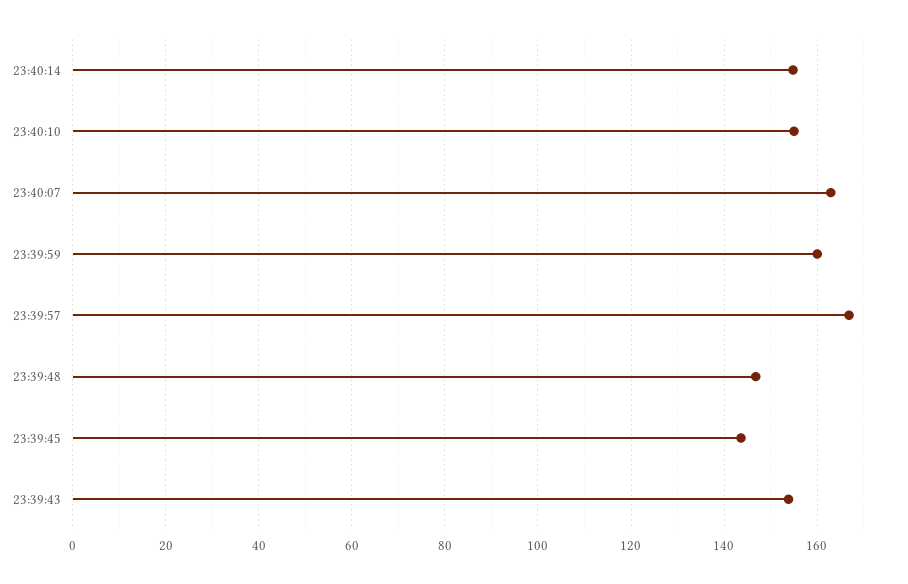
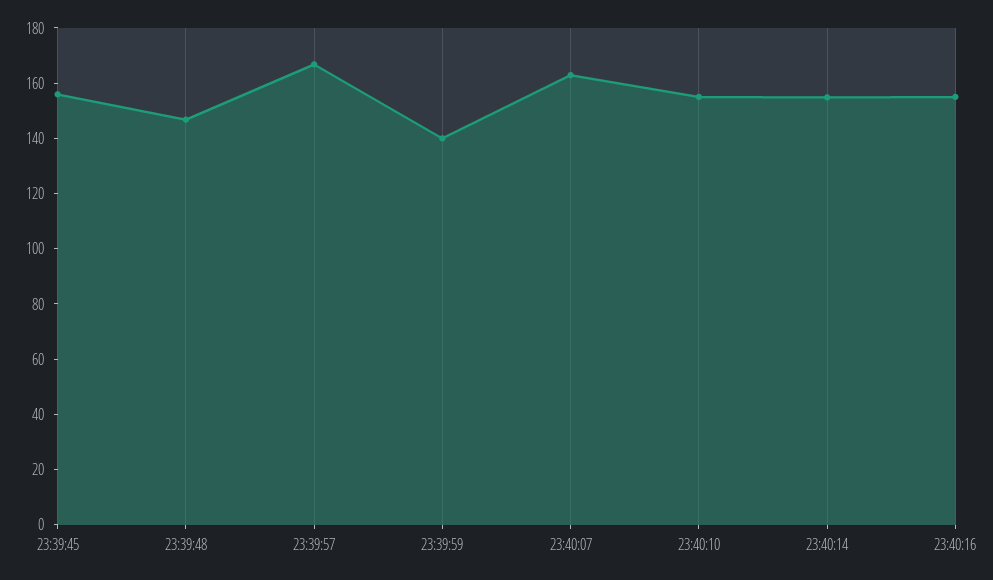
23:39:59: 160 -> 140
23:39:45: 144 -> 155
23:39:43: 154 -> none
23:40:16: none -> 155

